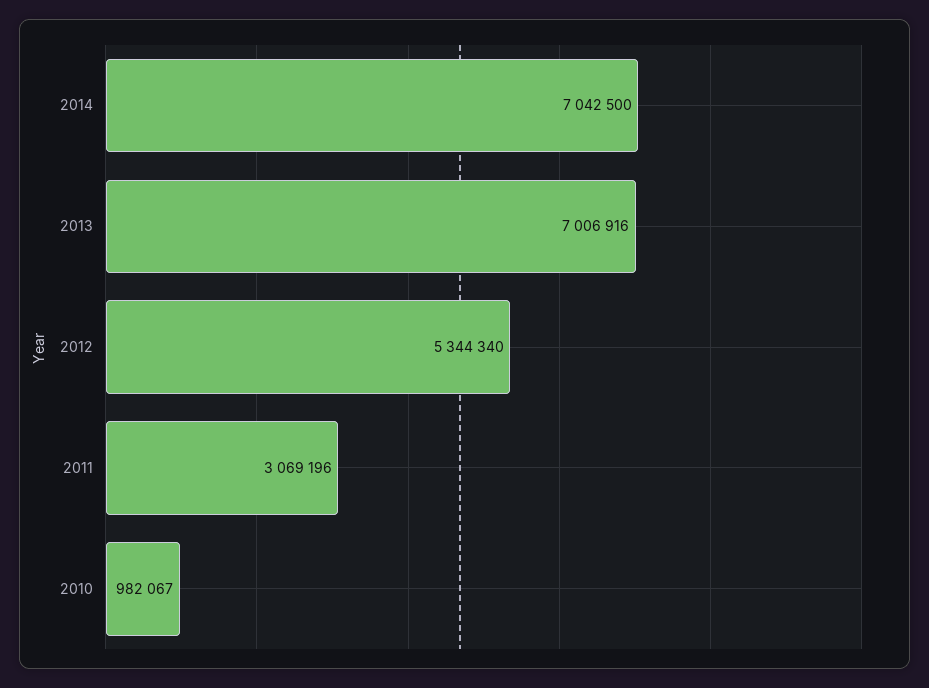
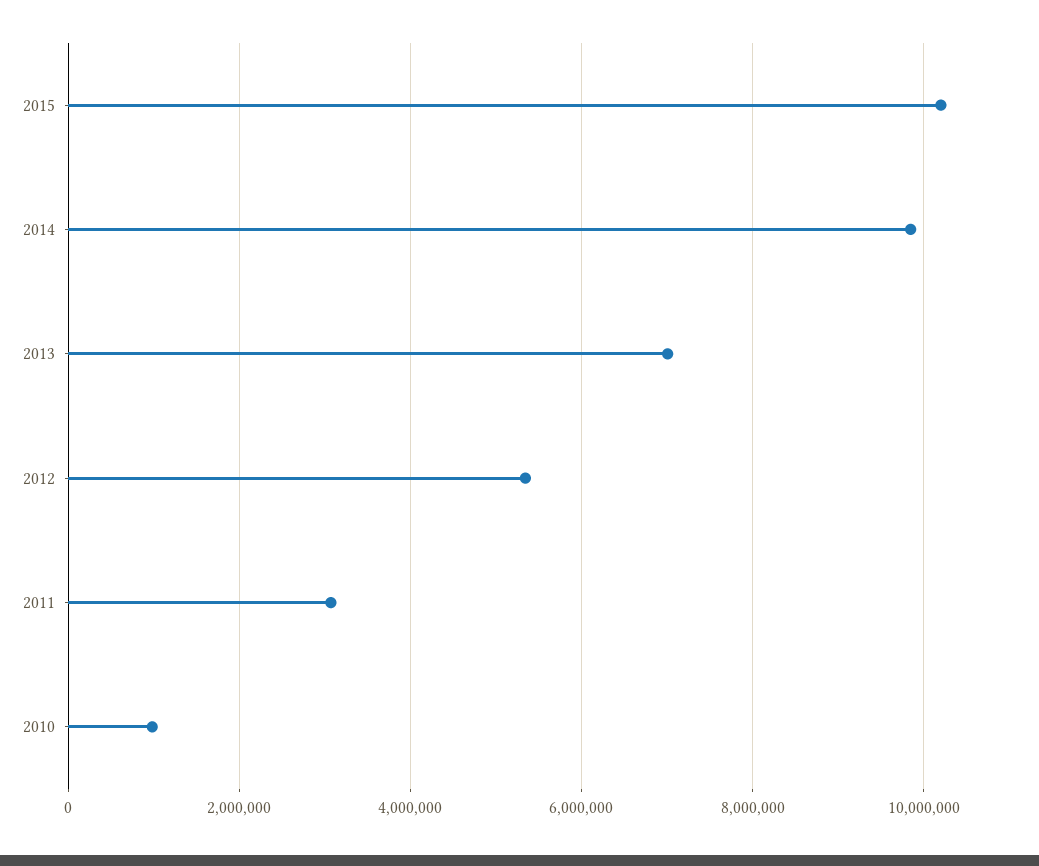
2014: 7042500 -> 9800000
2015: none -> 10200000

